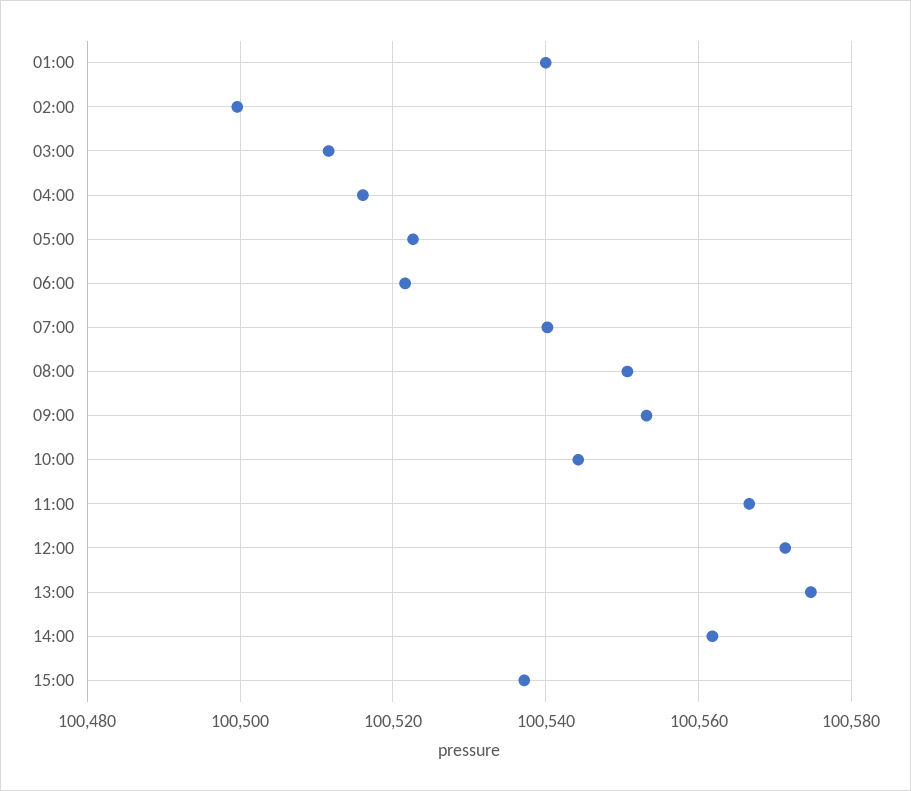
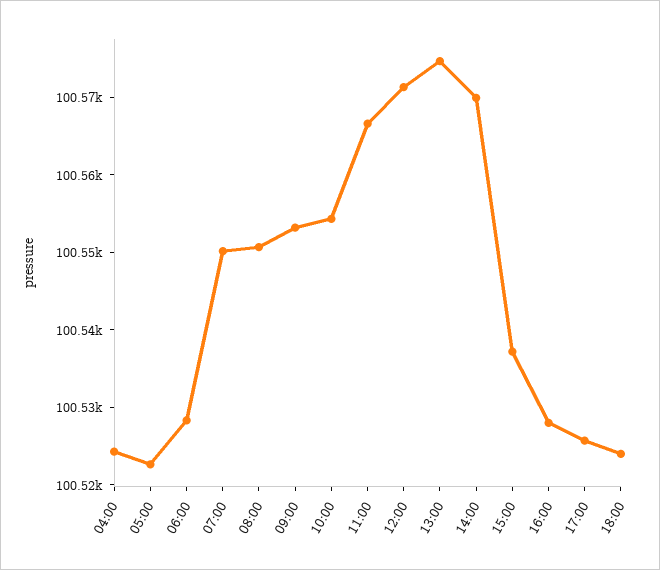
01:00: 100540 -> none
02:00: 100500 -> none
03:00: 100512 -> none
04:00: 100516 -> 100524
06:00: 100522 -> 100528
07:00: 100540 -> 100550
10:00: 100544 -> 100554
14:00: 100562 -> 100570
16:00: none -> 100528
17:00: none -> 100526
18:00: none -> 100524

